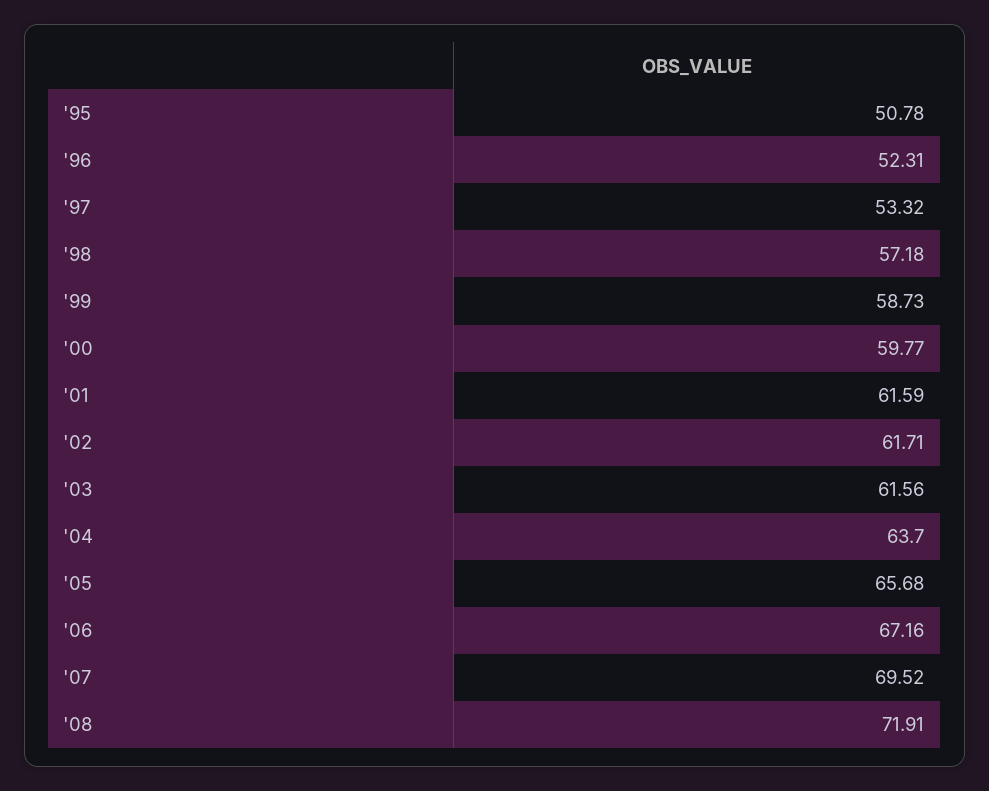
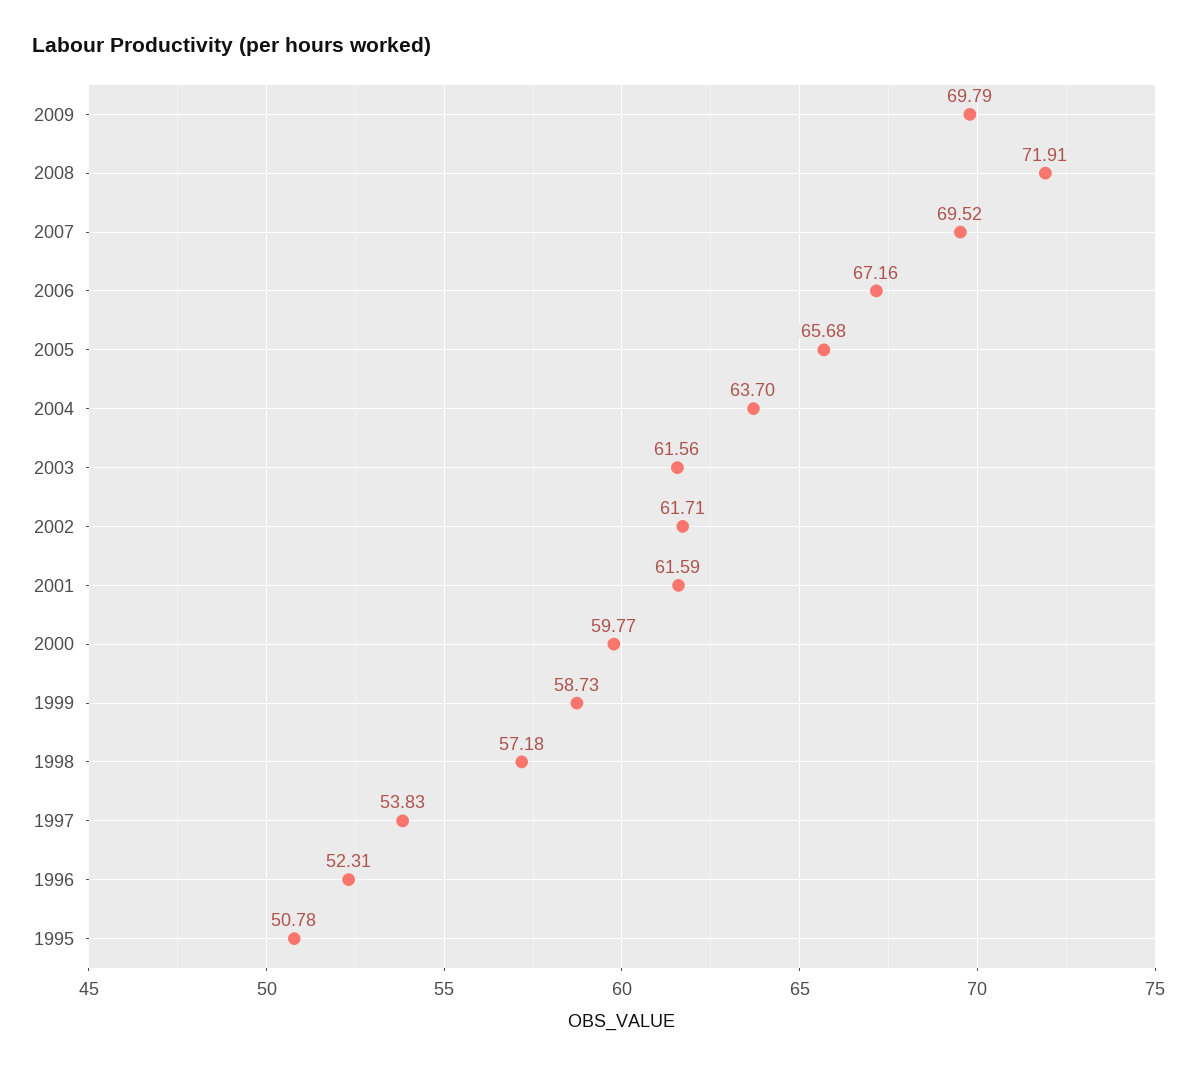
'97: 53.32 -> 53.83
2009: none -> 69.79

